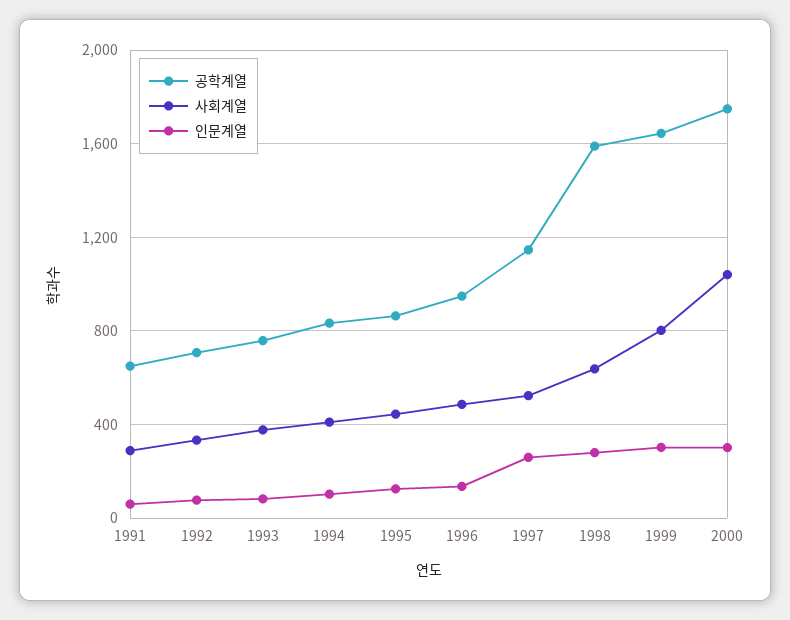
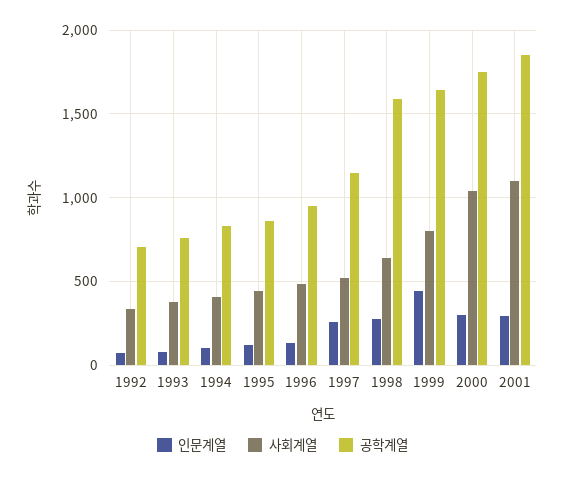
공학계열, 1991: 650 -> none
사회계열, 1991: 300 -> none
인문계열, 1991: 50 -> none
인문계열, 1999: 300 -> 450
인문계열, 2001: none -> 300
사회계열, 2001: none -> 1100
공학계열, 2001: none -> 1850

